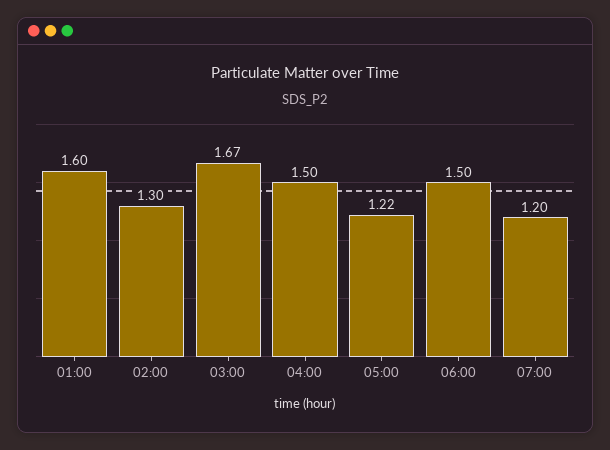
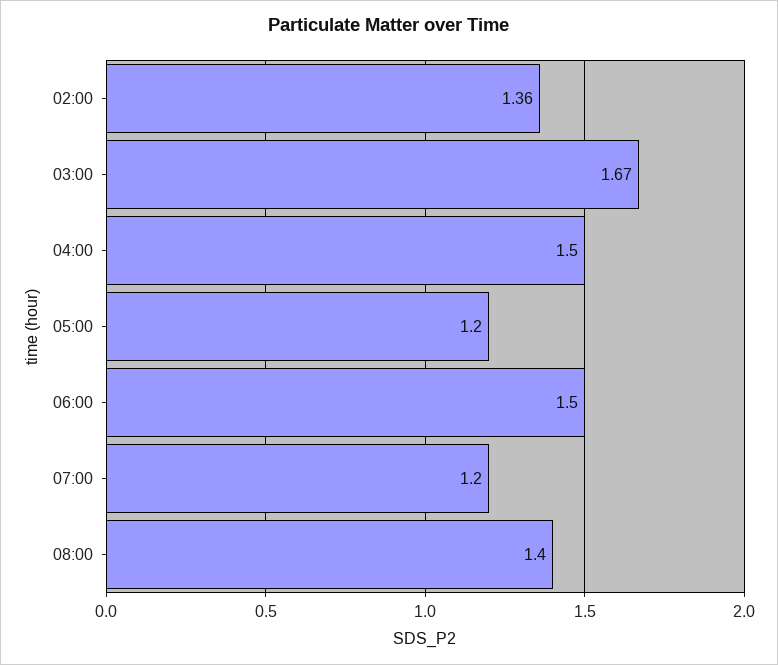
01:00: 1.6 -> none
02:00: 1.3 -> 1.36
05:00: 1.22 -> 1.2
08:00: none -> 1.4

